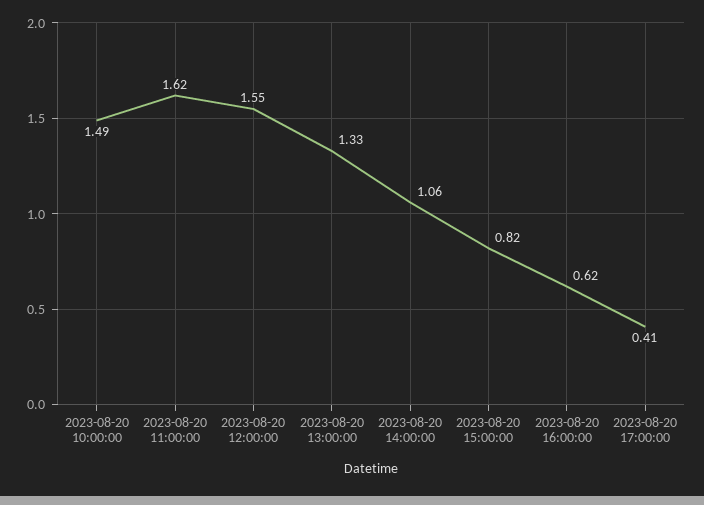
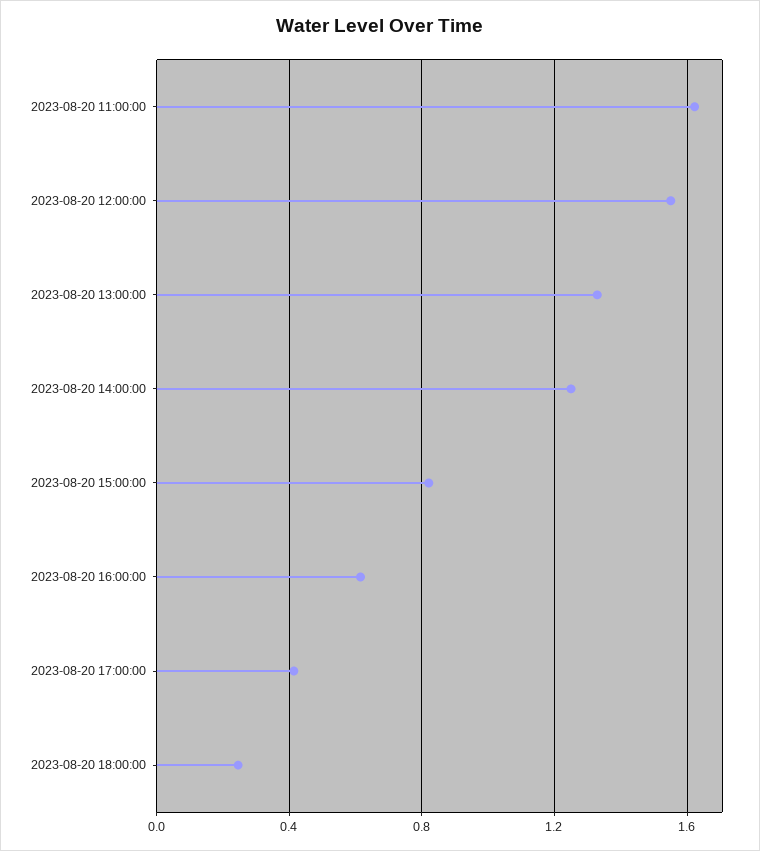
2023-08-20 10:00:00: 1.49 -> none
2023-08-20 14:00:00: 1.06 -> 1.25
2023-08-20 18:00:00: none -> 0.25

